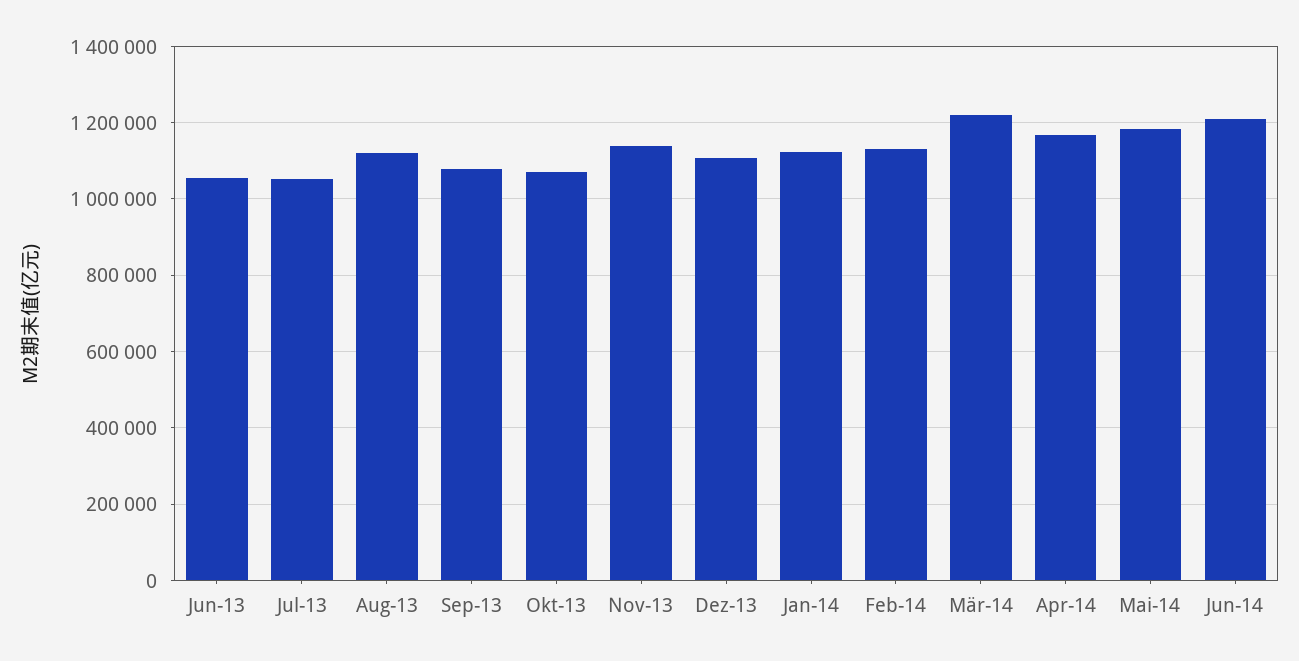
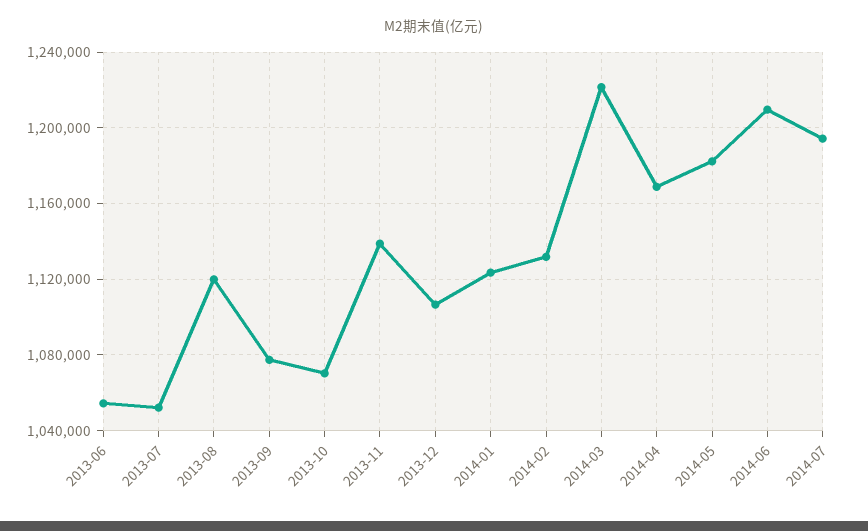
2014-07: none -> 1195000

